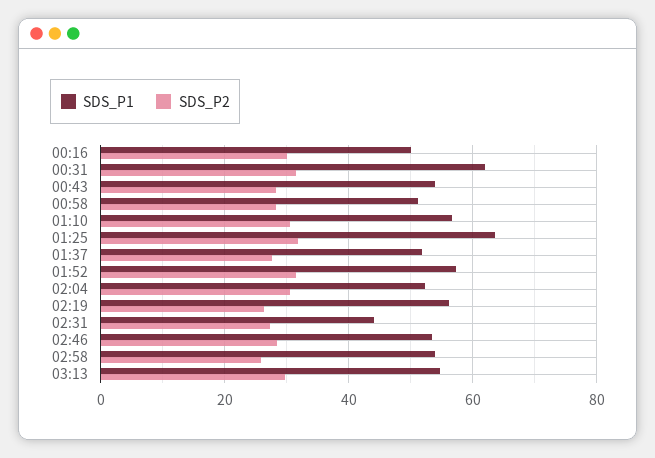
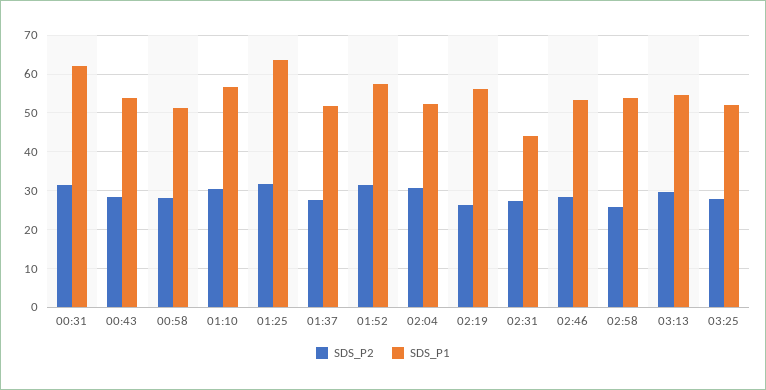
SDS_P1, 00:16: 50 -> none
SDS_P2, 00:16: 30 -> none
SDS_P2, 03:25: none -> 28
SDS_P1, 03:25: none -> 52

